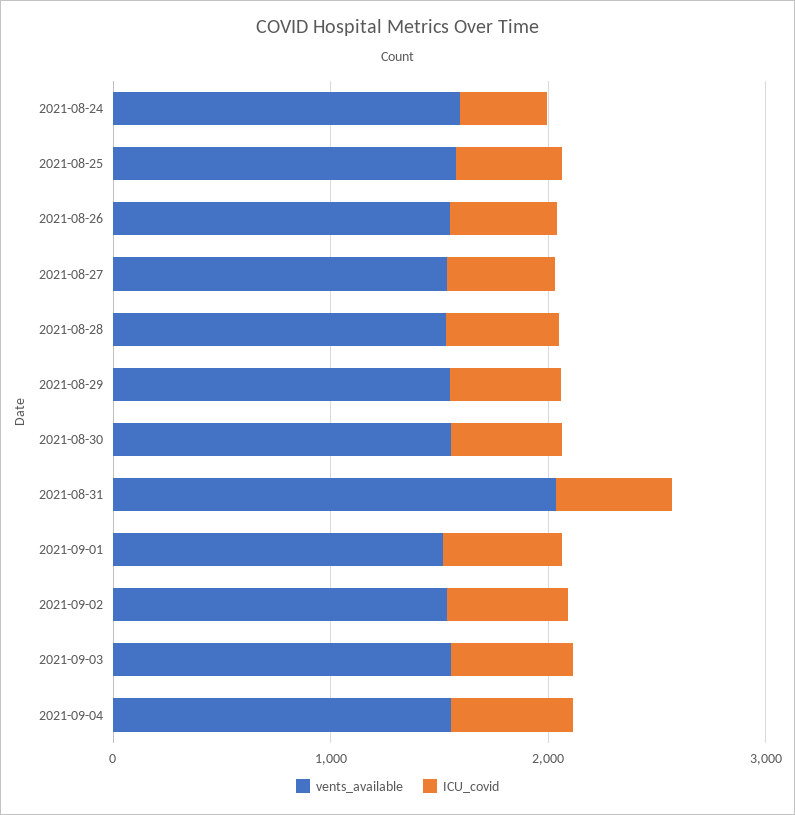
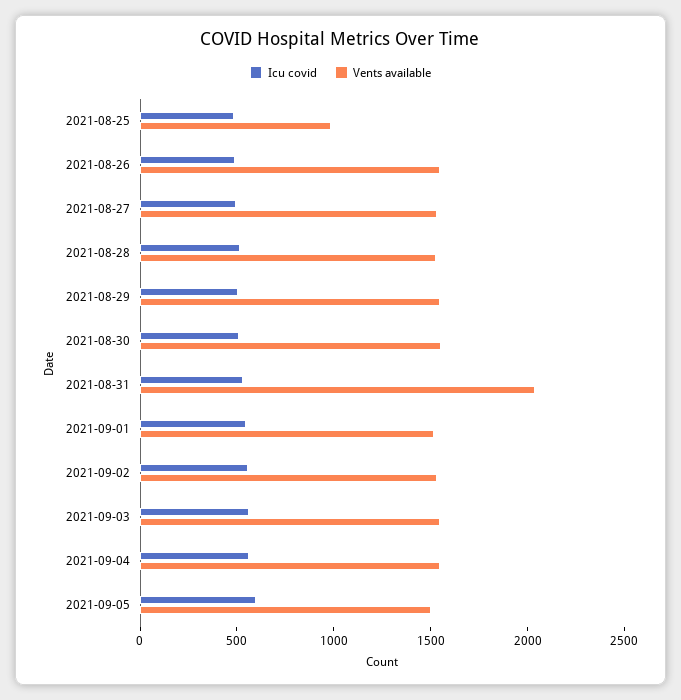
vents_available, 2021-08-24: 1600 -> none
ICU_covid, 2021-08-24: 400 -> none
vents_available, 2021-08-25: 1600 -> 1000
ICU_covid, 2021-09-05: none -> 600
vents_available, 2021-09-05: none -> 1500

